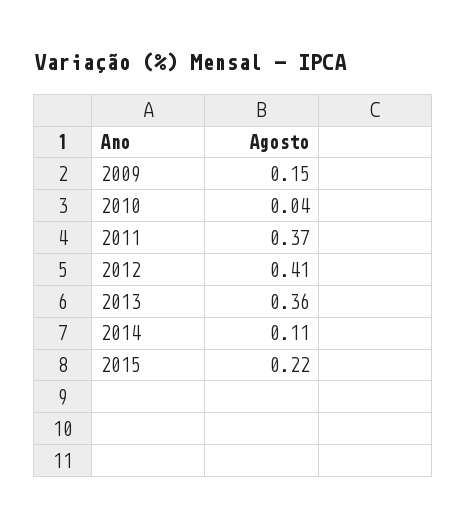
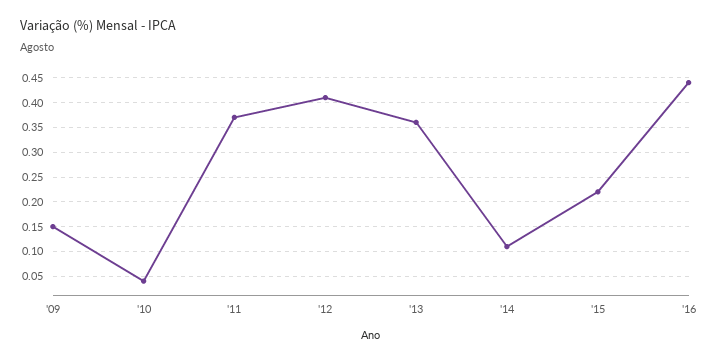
'16: none -> 0.45

